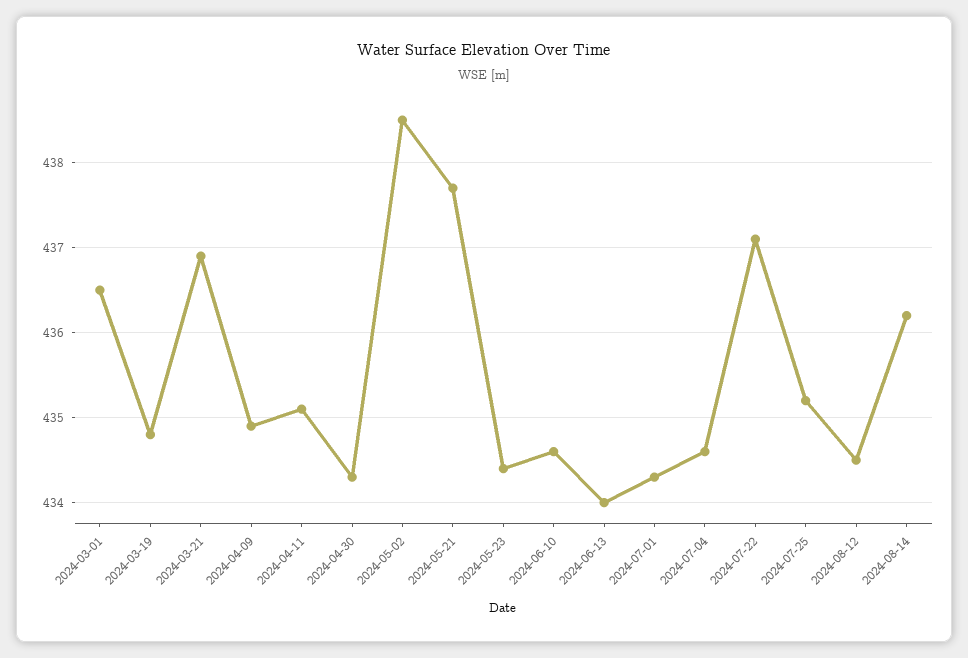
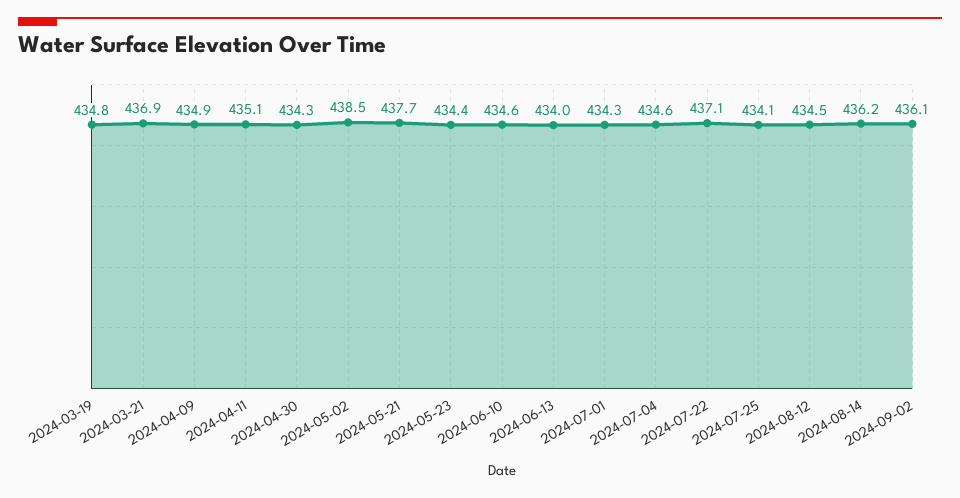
2024-03-01: 436.5 -> none
2024-07-25: 435.2 -> 434.1
2024-09-02: none -> 436.1

